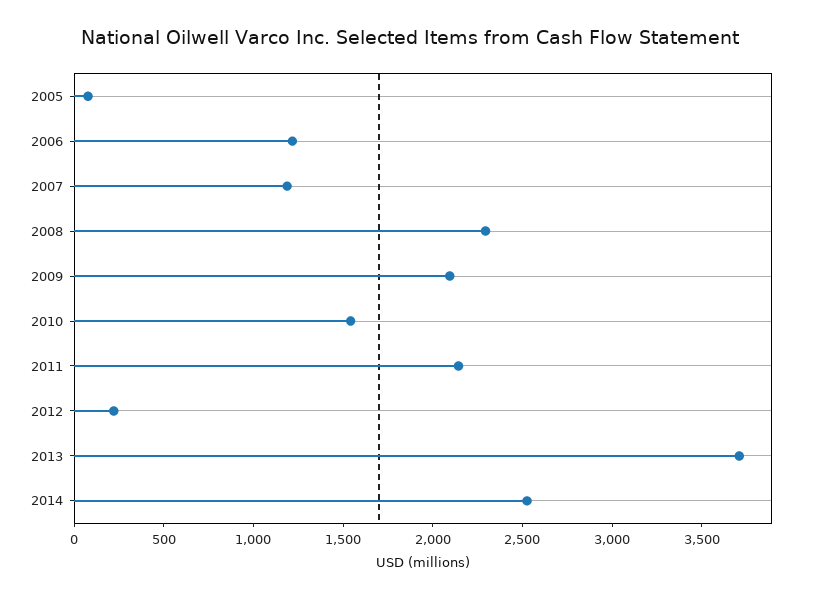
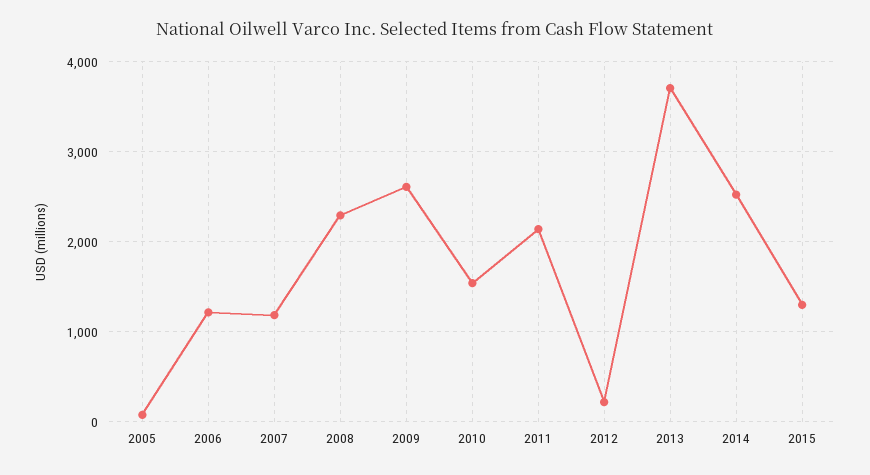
2009: 2100 -> 2600
2015: none -> 1300

